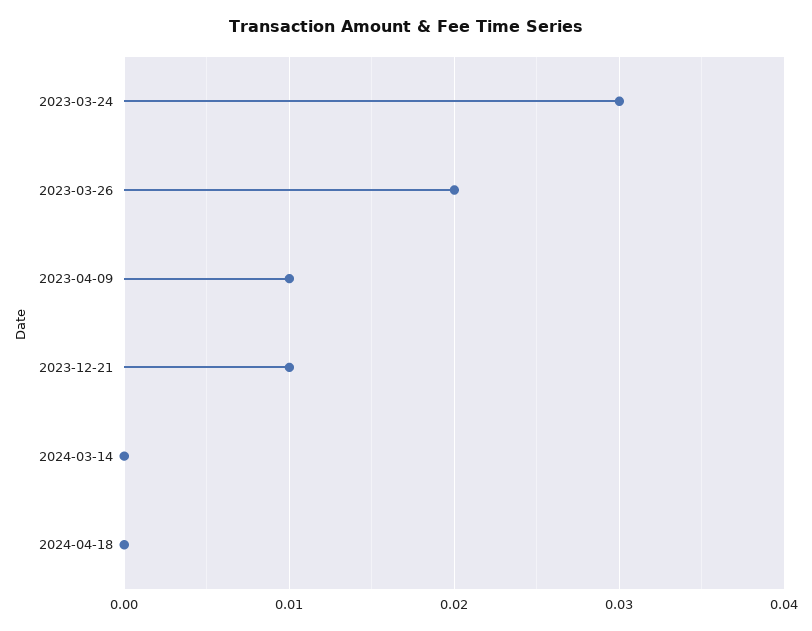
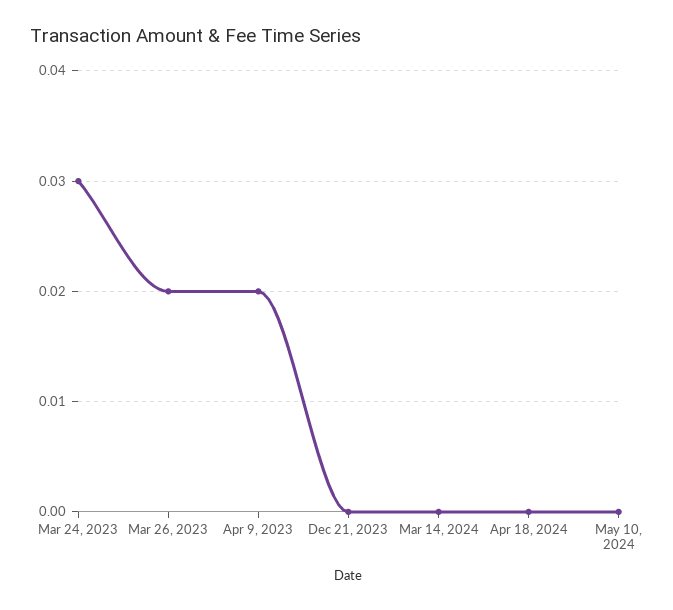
2023-04-09: 0.01 -> 0.02
2023-12-21: 0.01 -> 0
May 10, 2024: none -> 0

